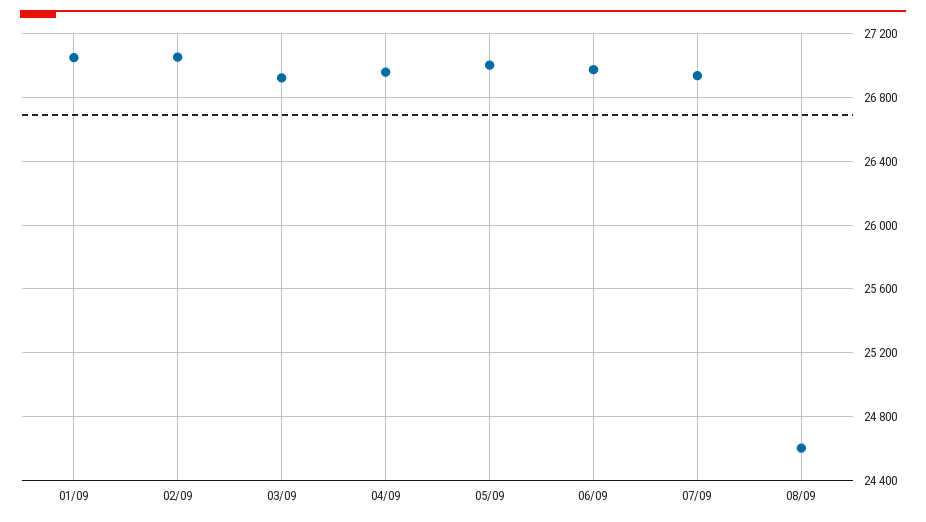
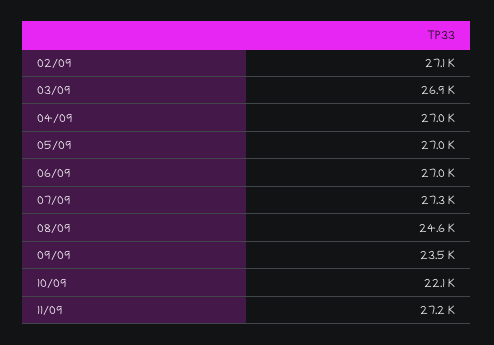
01/09: 27050 -> none
07/09: 26950 -> 27300
09/09: none -> 23500
10/09: none -> 22100
11/09: none -> 27200

